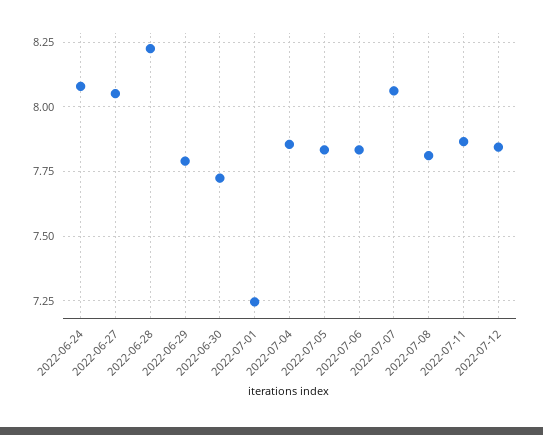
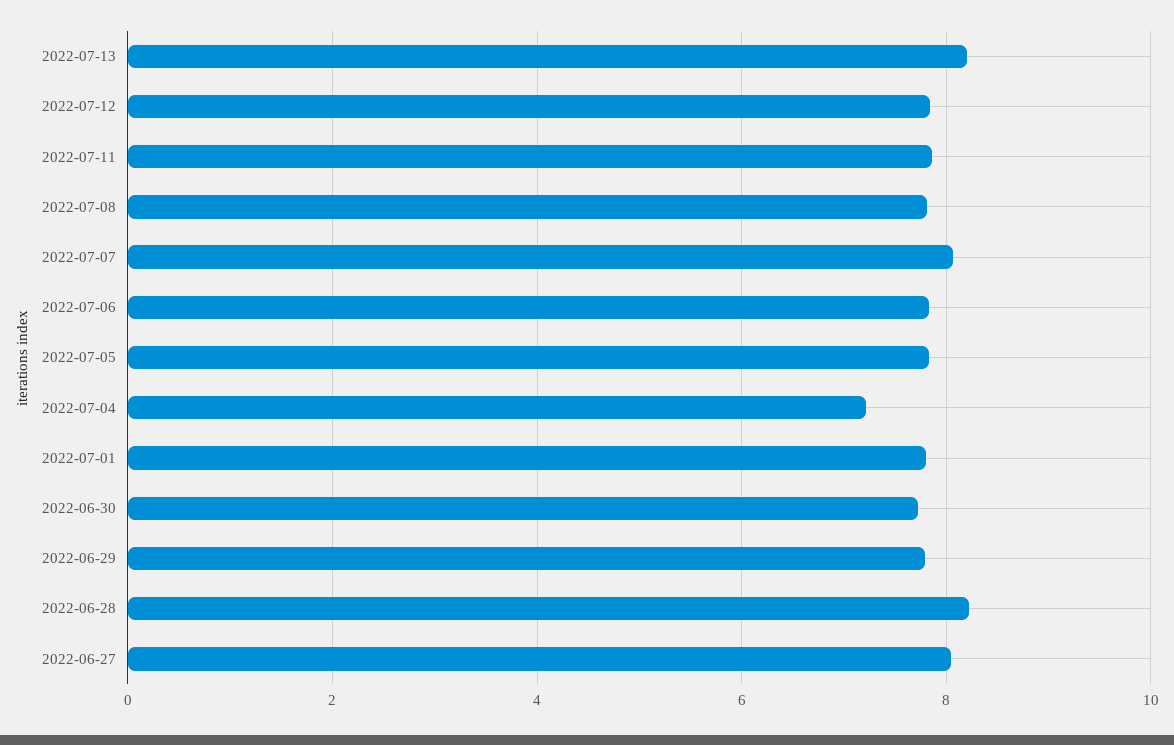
2022-06-24: 8.075 -> none
2022-07-01: 7.25 -> 7.8
2022-07-04: 7.85 -> 7.2
2022-07-13: none -> 8.2

